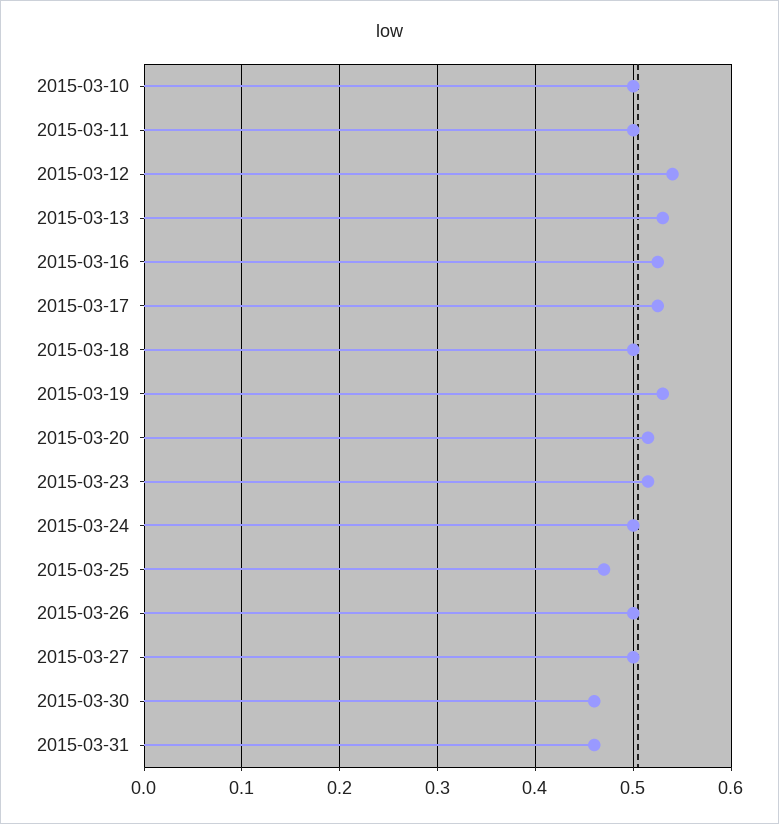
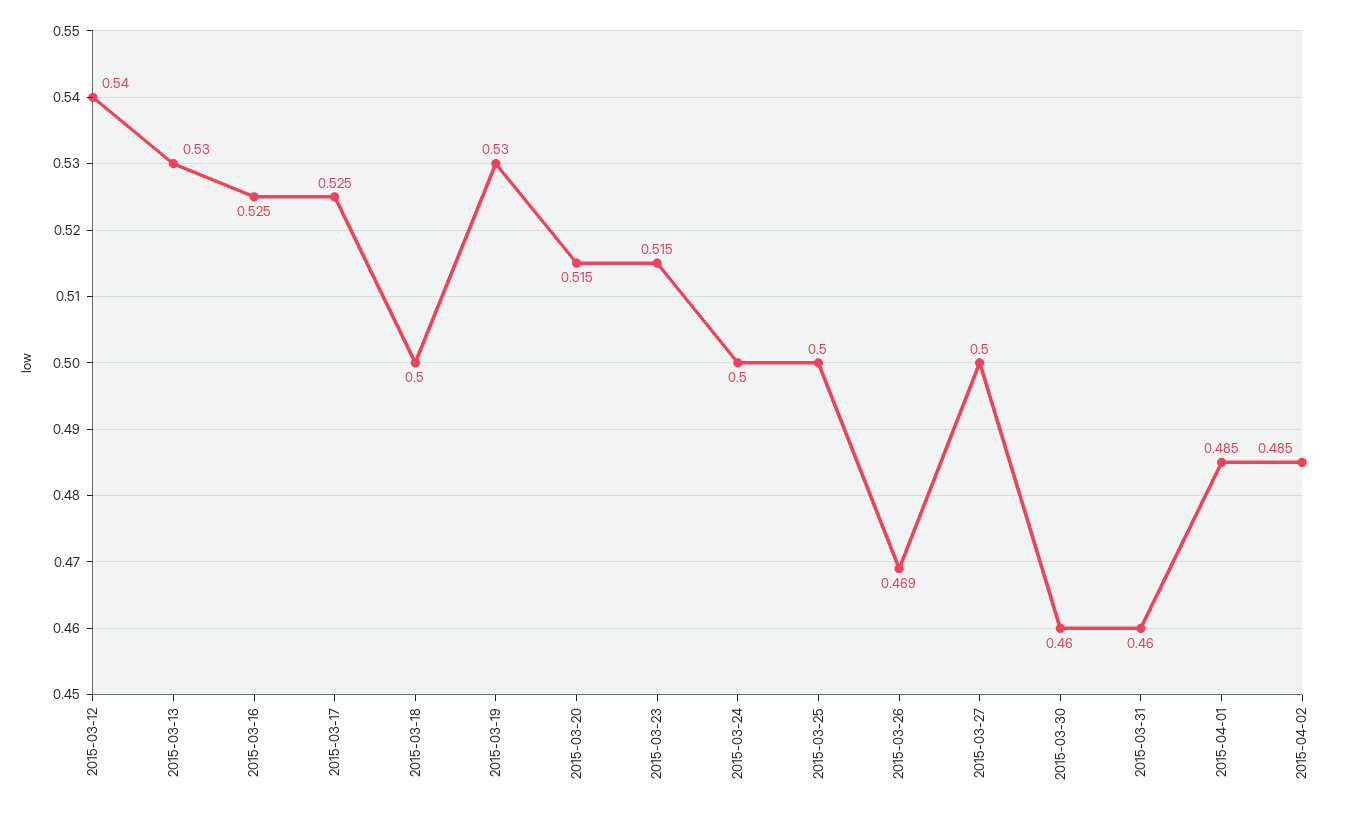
2015-03-10: 0.5 -> none
2015-03-11: 0.5 -> none
2015-03-25: 0.47 -> 0.5
2015-03-26: 0.5 -> 0.469
2015-04-01: none -> 0.485
2015-04-02: none -> 0.485

